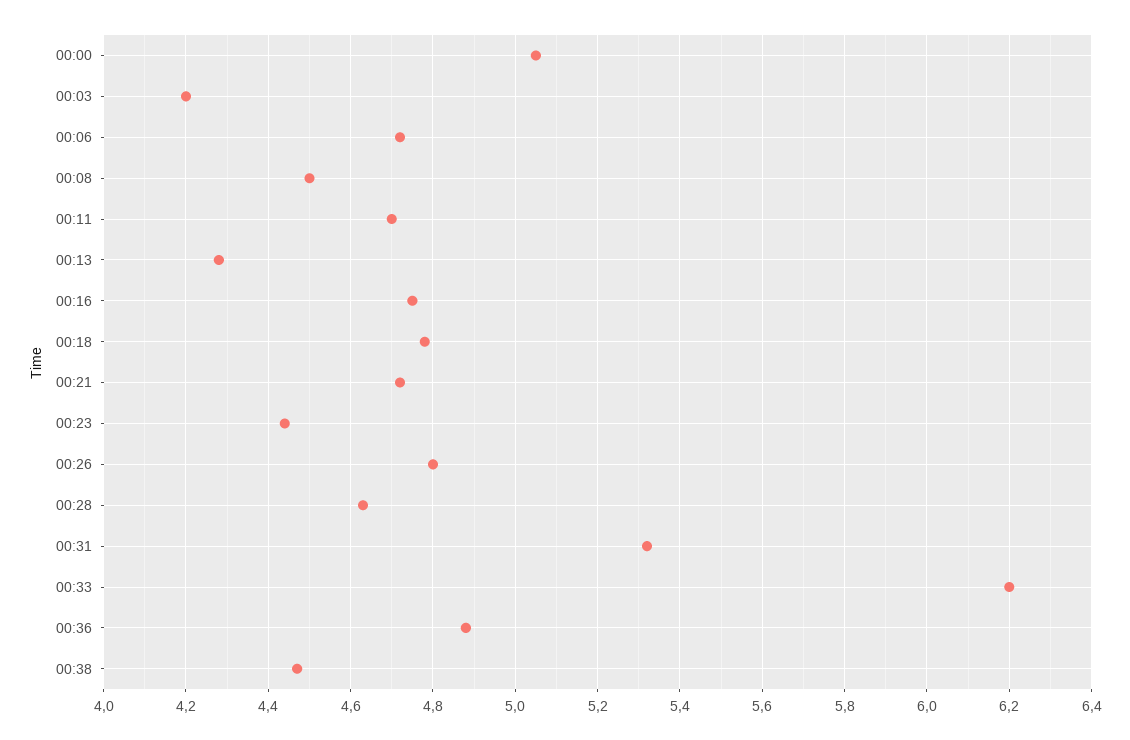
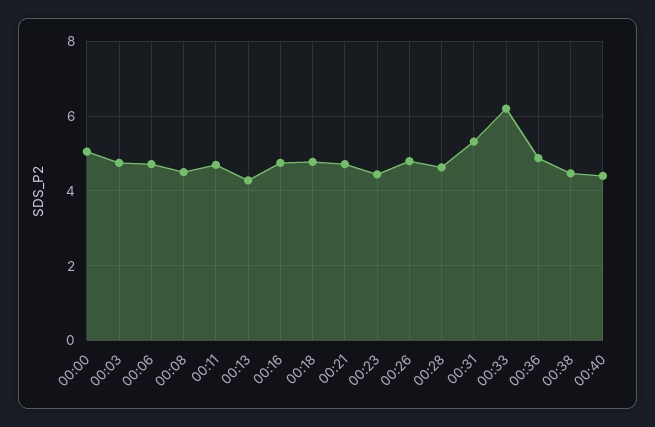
00:03: 4.2 -> 4.8
00:40: none -> 4.4

